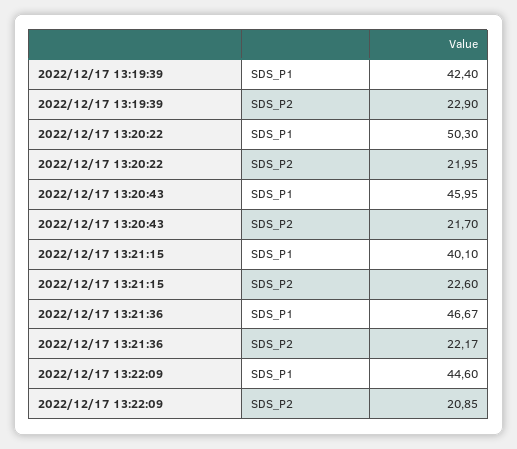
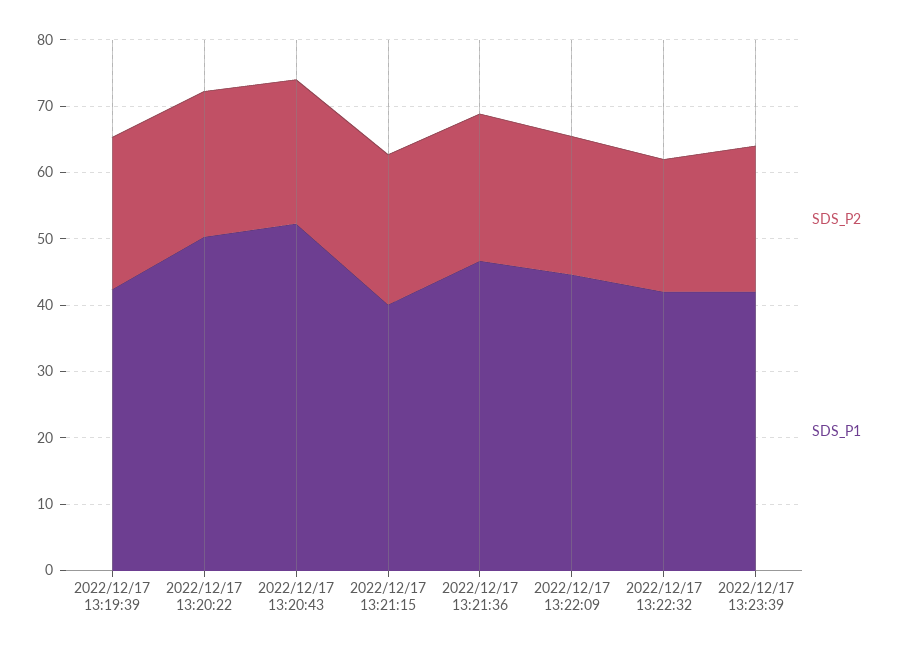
SDS_P1, 2022/12/17 13:20:43: 45.95 -> 52
SDS_P2, 2022/12/17 13:22:32: none -> 20
SDS_P1, 2022/12/17 13:22:32: none -> 42
SDS_P2, 2022/12/17 13:23:39: none -> 22
SDS_P1, 2022/12/17 13:23:39: none -> 42

